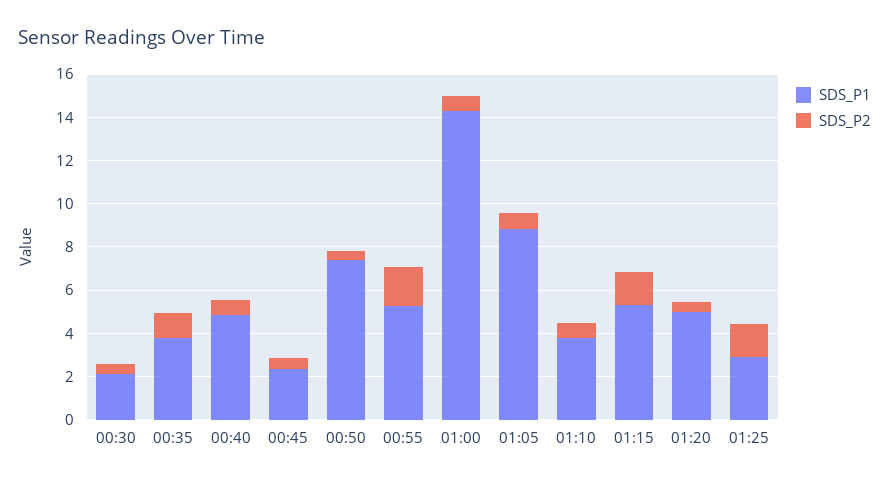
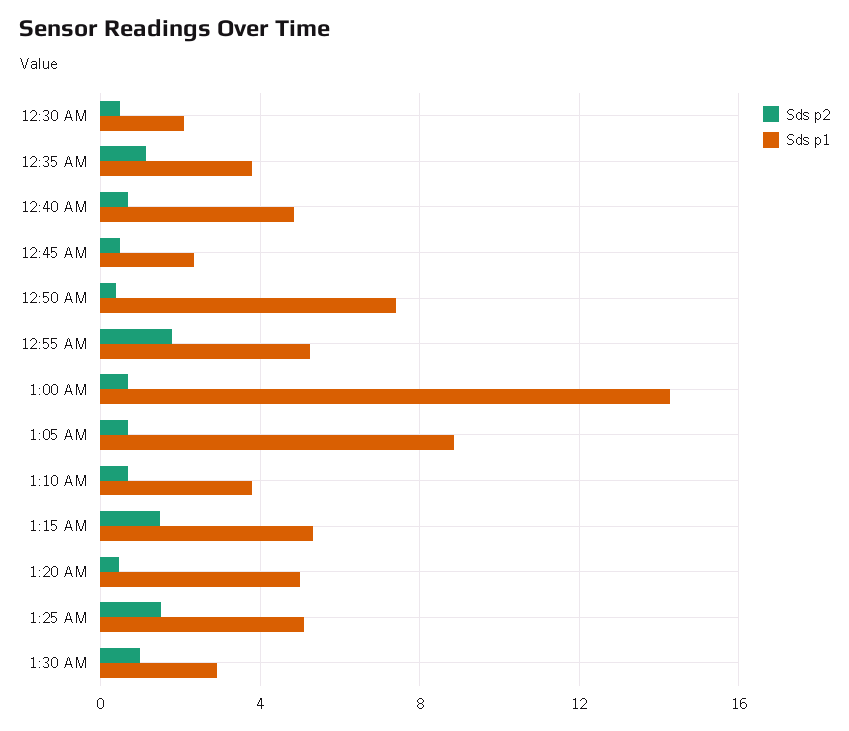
SDS_P1, 01:25: 3 -> 5
SDS_P2, 1:30 AM: none -> 1
SDS_P1, 1:30 AM: none -> 3

